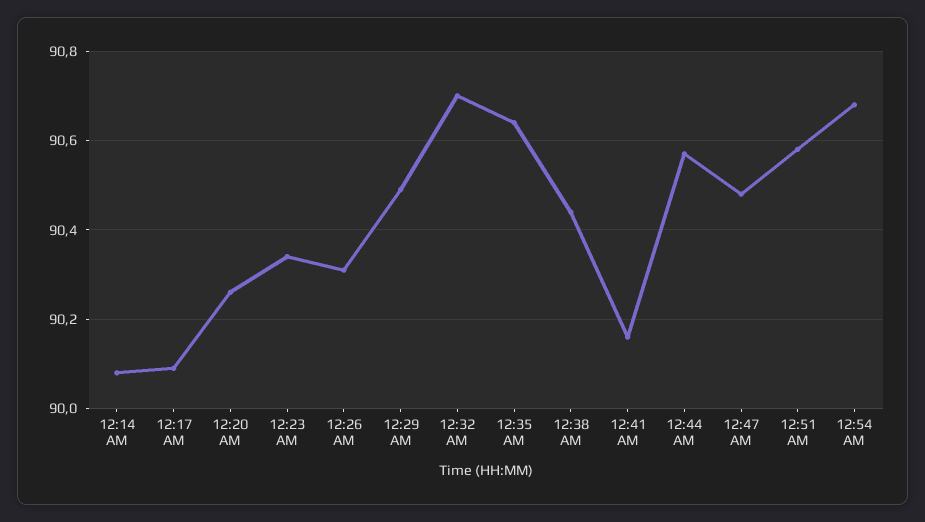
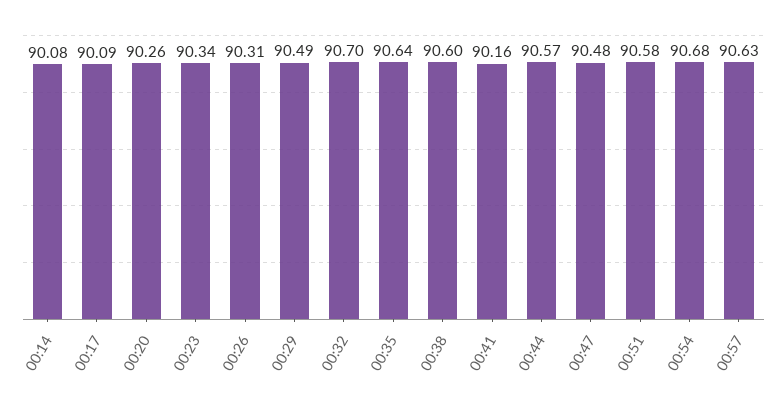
12:38 AM: 90.45 -> 90.6
00:57: none -> 90.63

